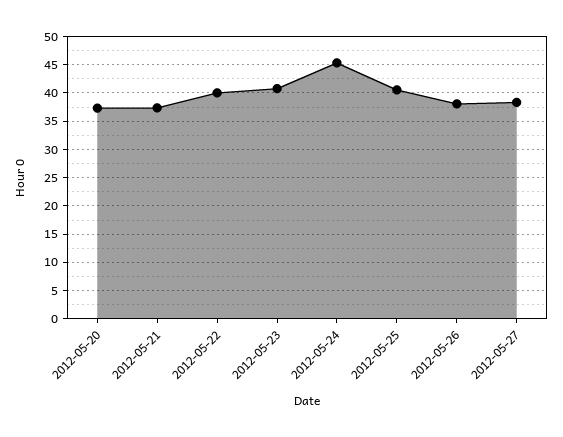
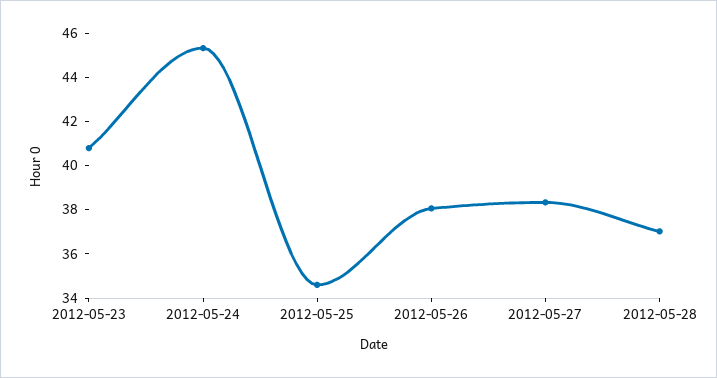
2012-05-20: 37.5 -> none
2012-05-21: 37.5 -> none
2012-05-22: 40 -> none
2012-05-25: 40 -> 34.5
2012-05-28: none -> 37

